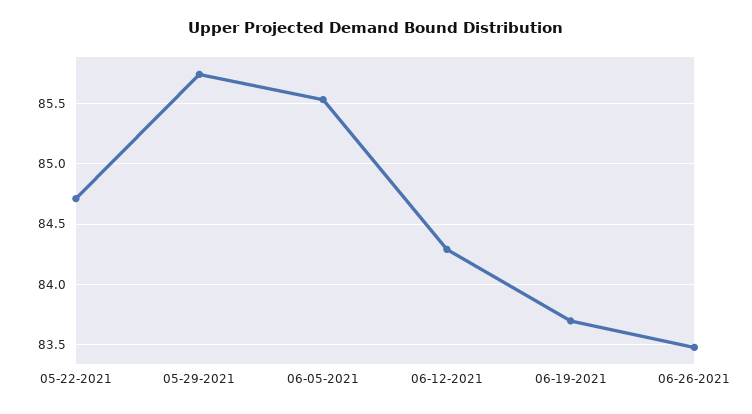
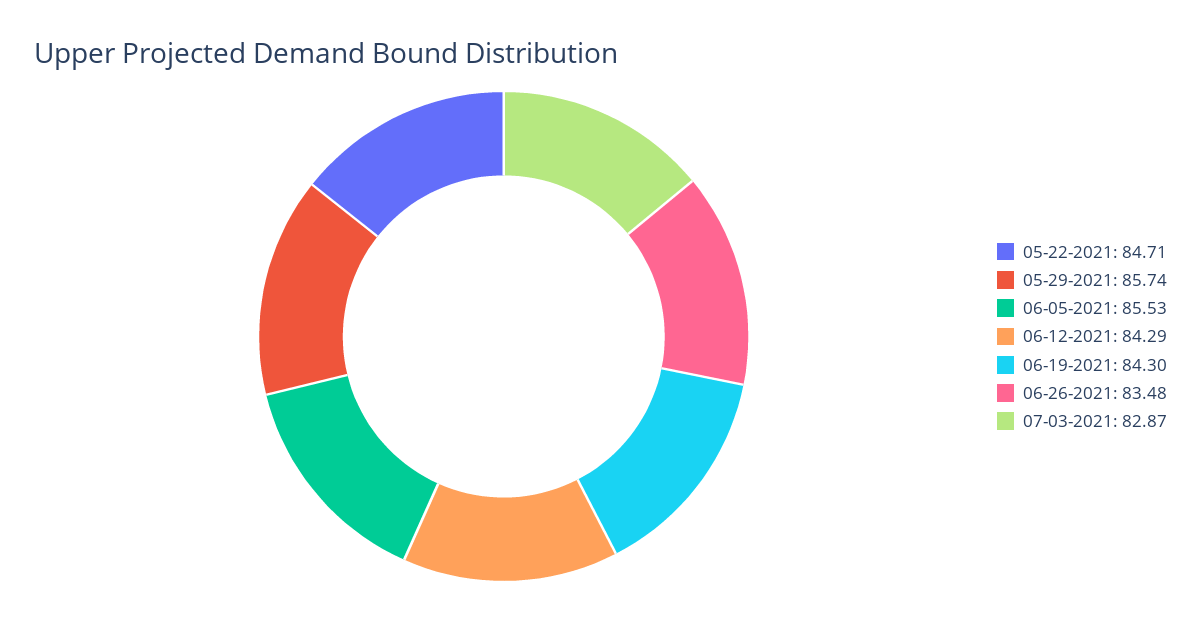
06-19-2021: 83.7 -> 84.3
07-03-2021: none -> 82.87

